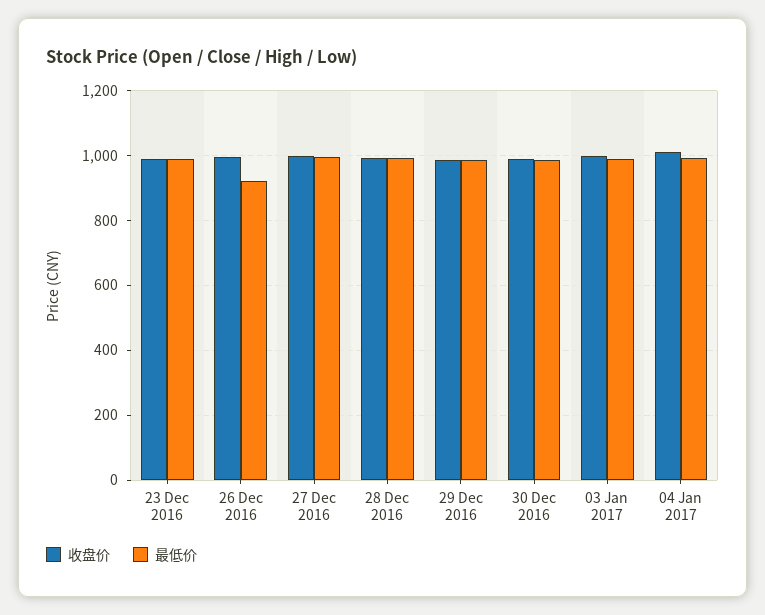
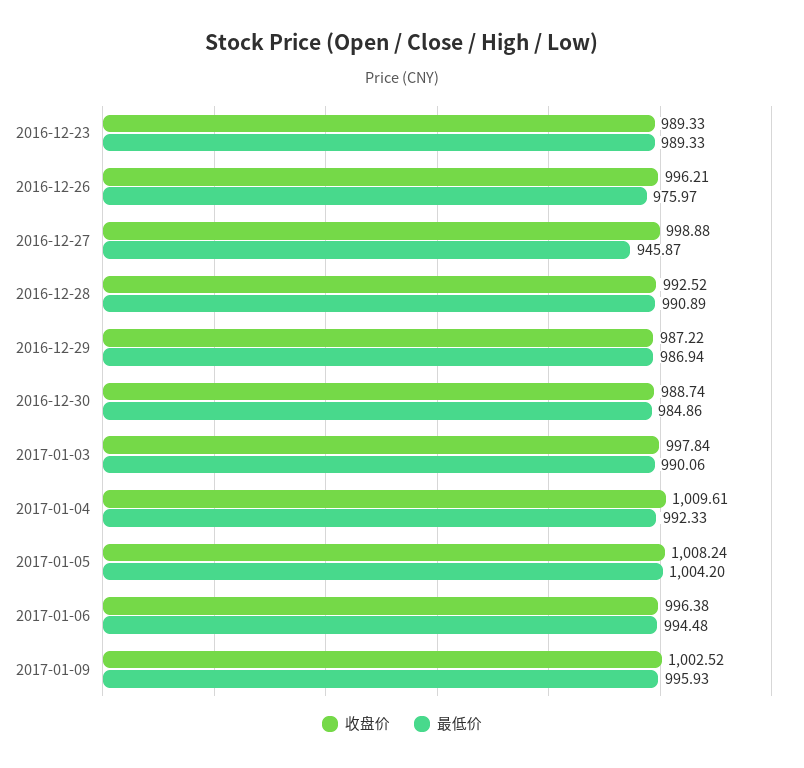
最低价, 26 Dec 2016: 920 -> 975.97
最低价, 27 Dec 2016: 1000 -> 945.87
收盘价, 2017-01-05: none -> 1008.24
最低价, 2017-01-05: none -> 1004.2
收盘价, 2017-01-06: none -> 996.38
最低价, 2017-01-06: none -> 994.48
收盘价, 2017-01-09: none -> 1002.52
最低价, 2017-01-09: none -> 995.93

